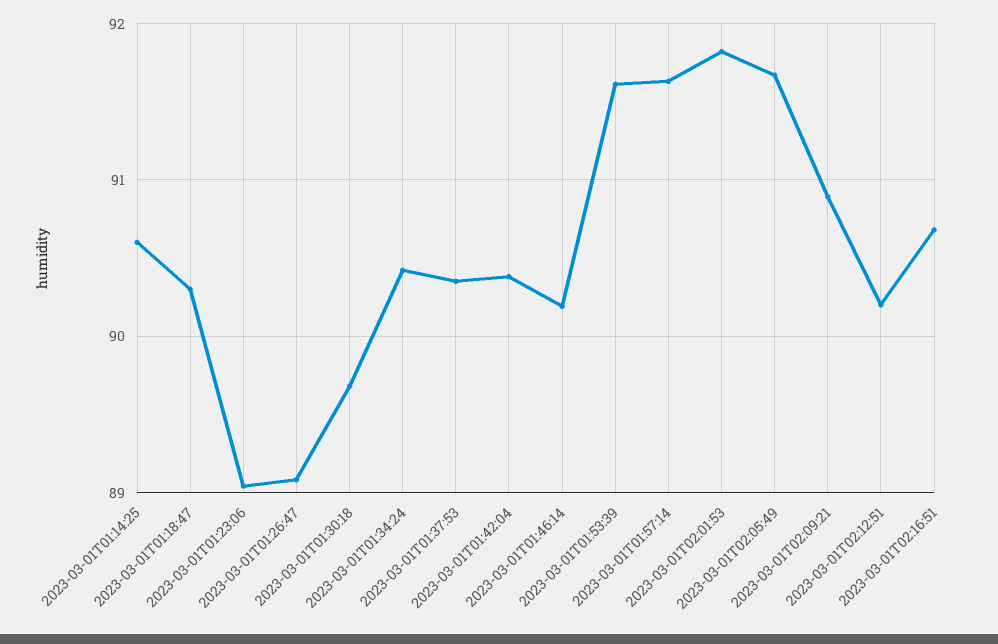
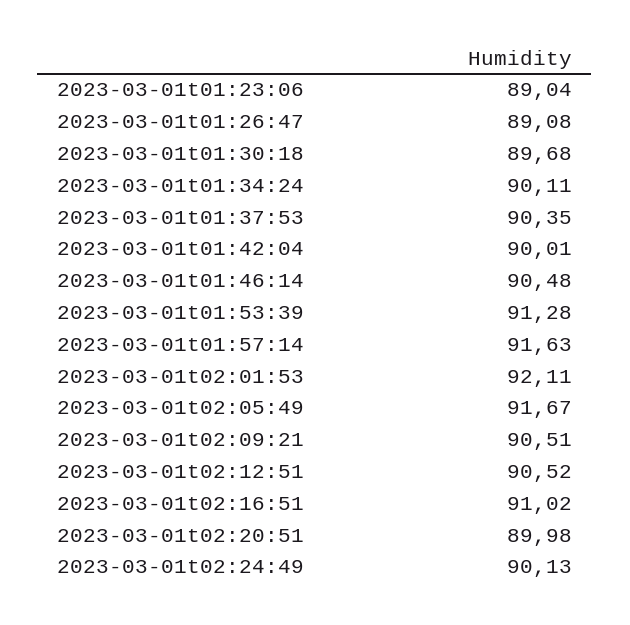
2023-03-01T01:14:25: 90.6 -> none
2023-03-01T01:18:47: 90.3 -> none
2023-03-01T01:34:24: 90.4 -> 90.11
2023-03-01T01:42:04: 90.4 -> 90.01
2023-03-01T01:46:14: 90.2 -> 90.48
2023-03-01T01:53:39: 91.6 -> 91.28
2023-03-01T02:01:53: 91.8 -> 92.11
2023-03-01T02:09:21: 90.9 -> 90.51
2023-03-01T02:12:51: 90.2 -> 90.52
2023-03-01T02:16:51: 90.7 -> 91.02
2023-03-01t02:20:51: none -> 89.98
2023-03-01t02:24:49: none -> 90.13

